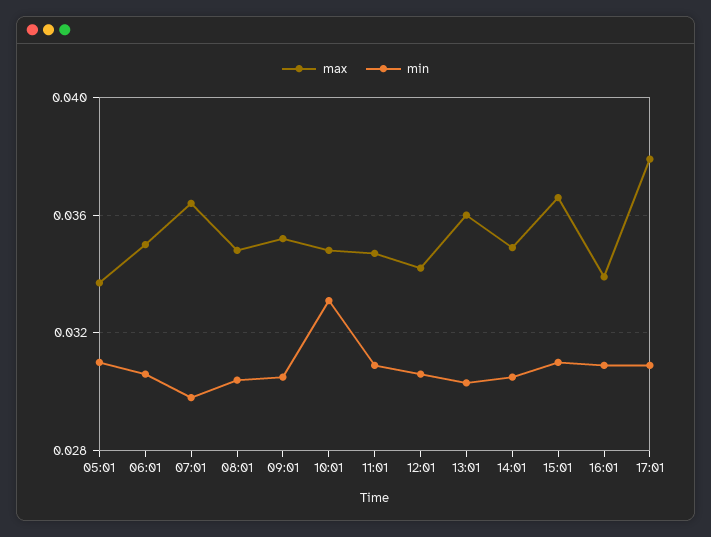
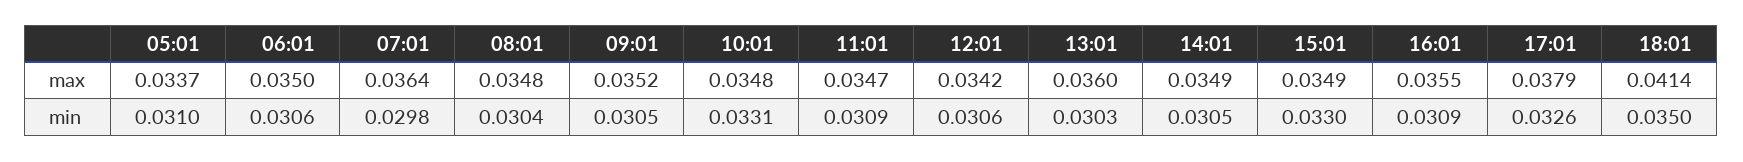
max, 15:01: 0.0365 -> 0.0349
min, 15:01: 0.031 -> 0.033
max, 16:01: 0.034 -> 0.0355
min, 17:01: 0.031 -> 0.0326
max, 18:01: none -> 0.0414
min, 18:01: none -> 0.035

